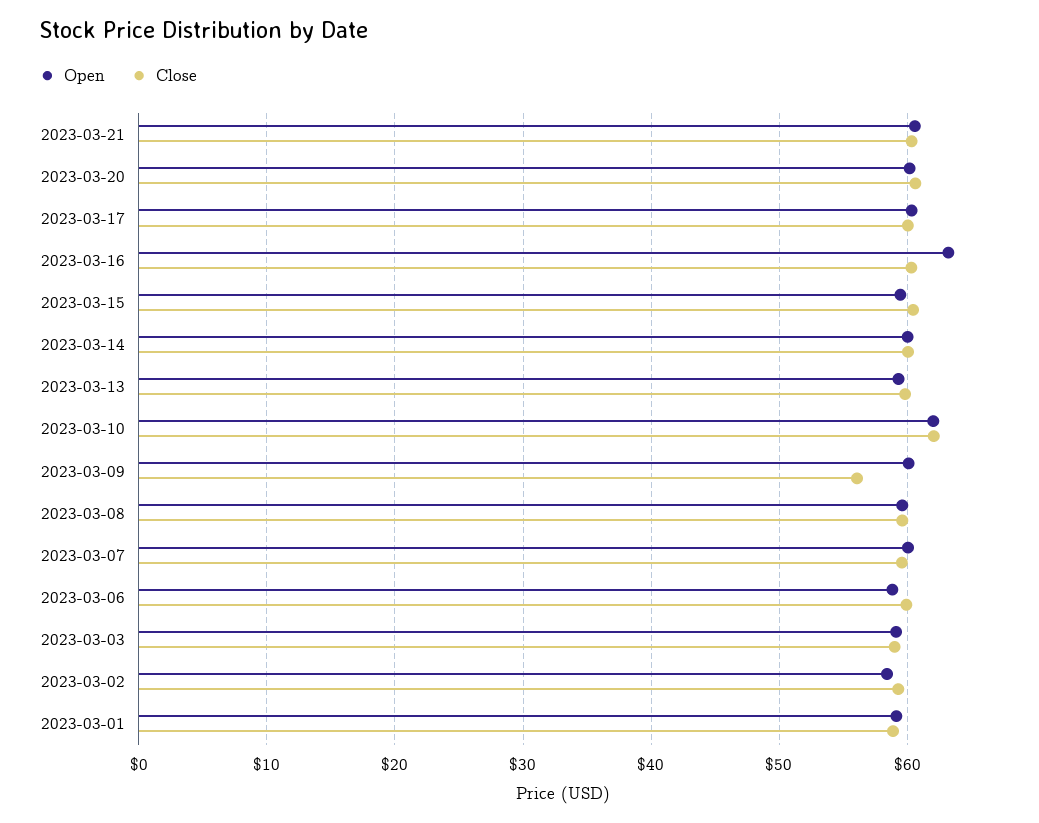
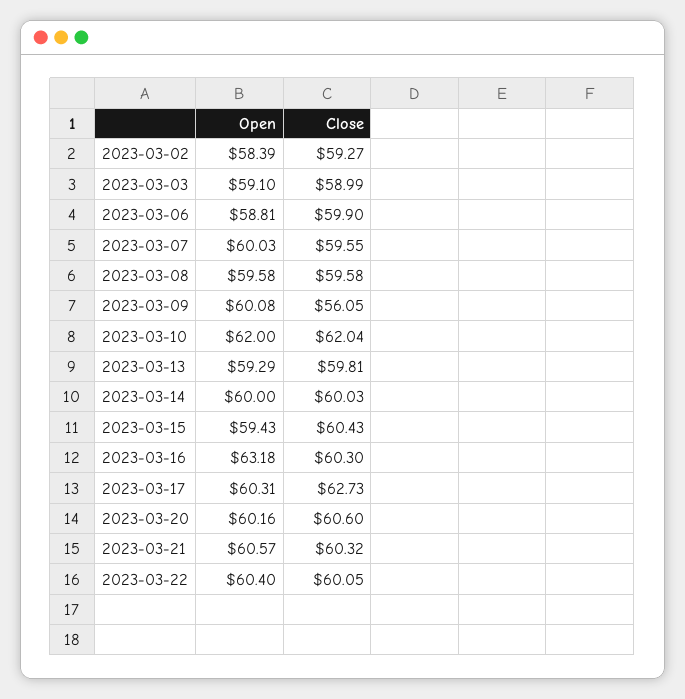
Close, 2023-03-17: 60 -> 62.73
Open, 2023-03-01: 59 -> none
Close, 2023-03-01: 59 -> none
Open, 2023-03-22: none -> 60.4
Close, 2023-03-22: none -> 60.05

